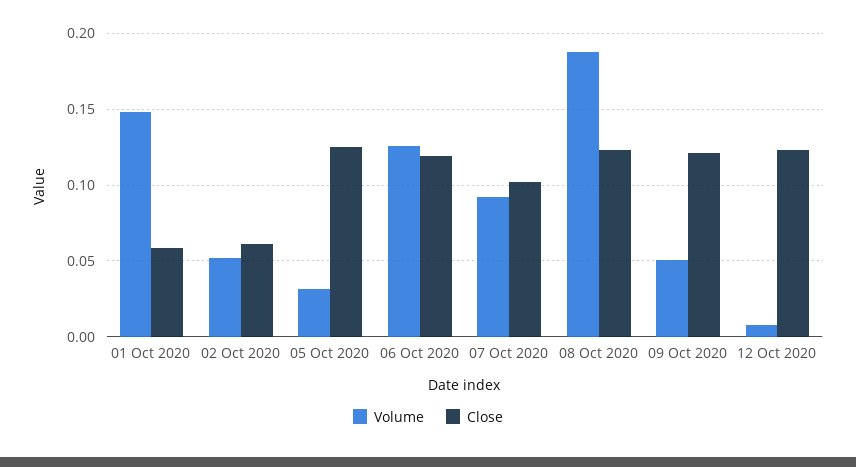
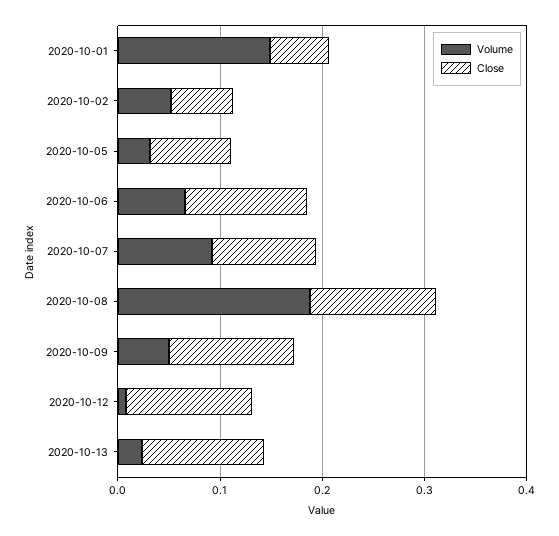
Close, 05 Oct 2020: 0.125 -> 0.08
Volume, 06 Oct 2020: 0.125 -> 0.06
Volume, 2020-10-13: none -> 0.02
Close, 2020-10-13: none -> 0.12

